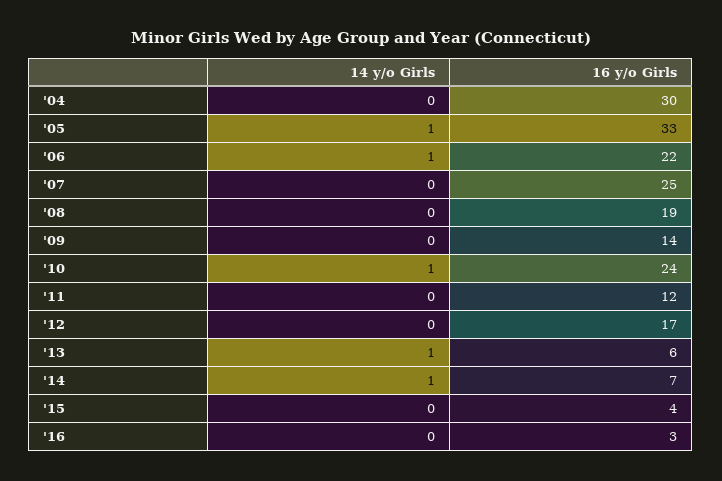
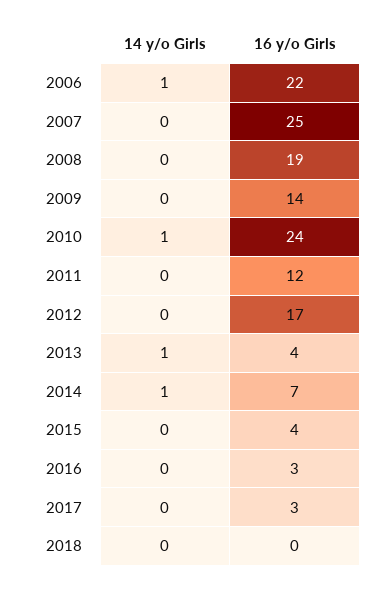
14 y/o Girls, '04: 0 -> none
16 y/o Girls, '04: 30 -> none
14 y/o Girls, '05: 1 -> none
16 y/o Girls, '05: 33 -> none
16 y/o Girls, '13: 6 -> 4
14 y/o Girls, 2017: none -> 0
16 y/o Girls, 2017: none -> 3
14 y/o Girls, 2018: none -> 0
16 y/o Girls, 2018: none -> 0

